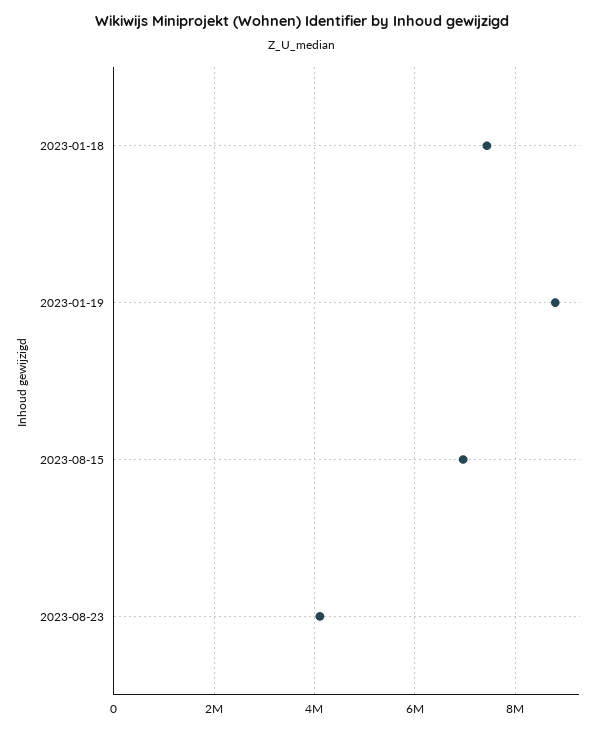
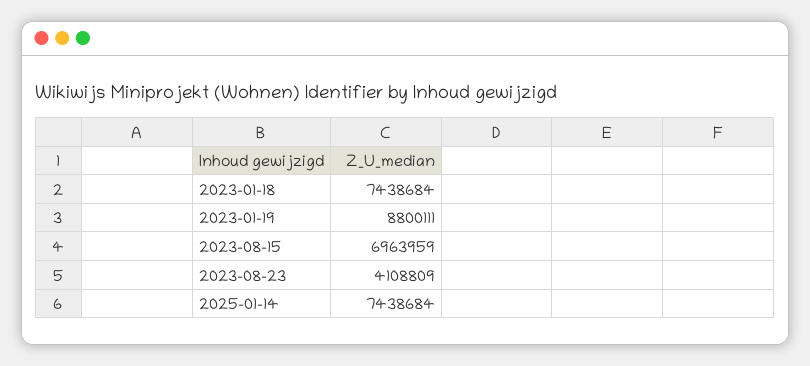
2025-01-14: none -> 7438684

